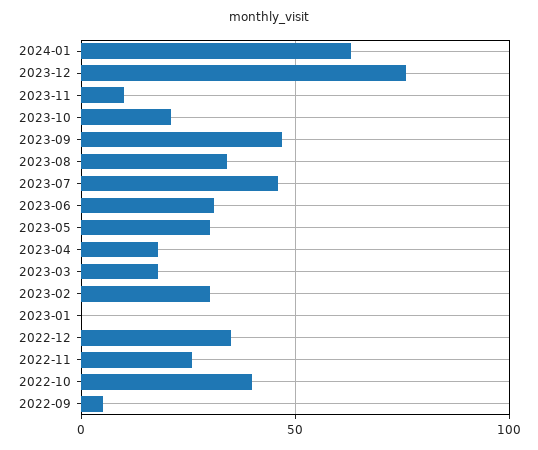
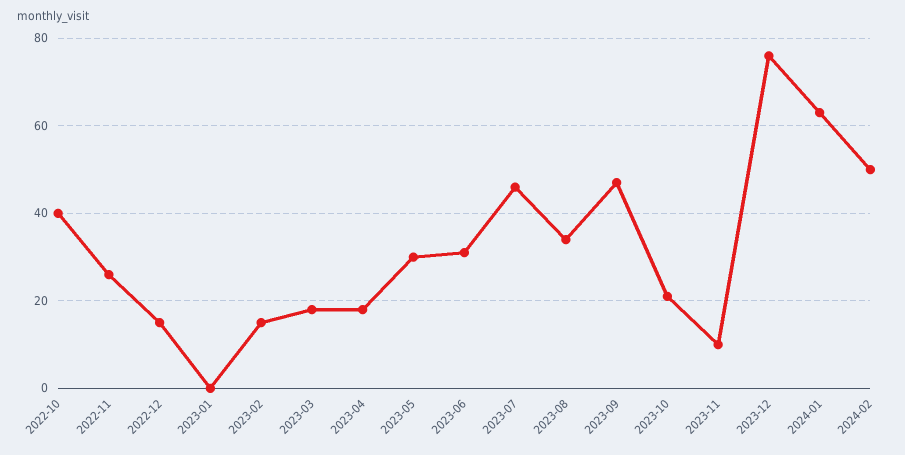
2023-02: 30 -> 15
2022-12: 35 -> 15
2022-09: 5 -> none
2024-02: none -> 50

